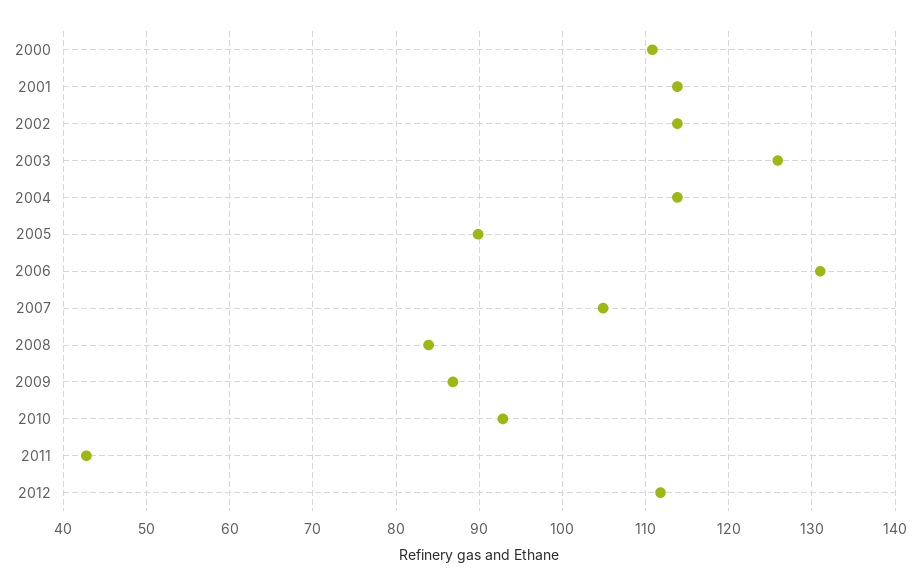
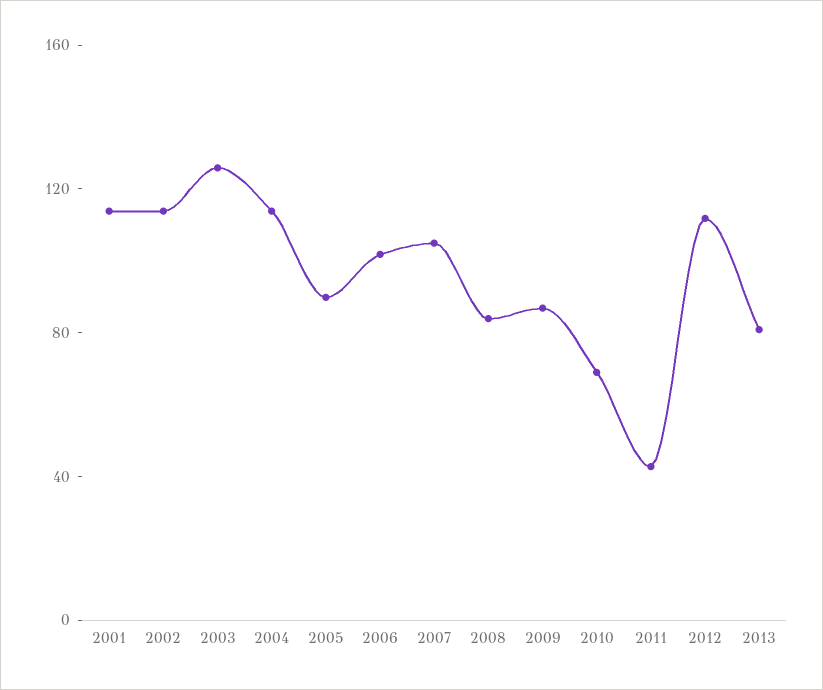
2000: 111 -> none
2006: 131 -> 100
2010: 93 -> 70
2013: none -> 80

